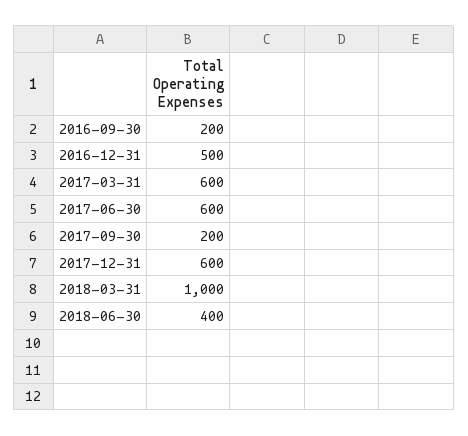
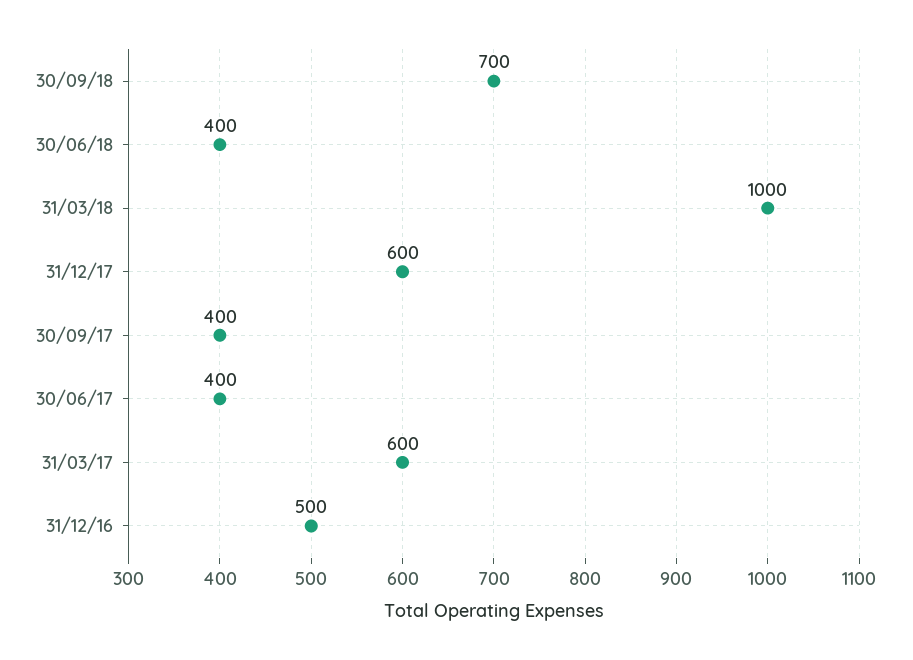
2016-09-30: 200 -> none
2017-06-30: 600 -> 400
2017-09-30: 200 -> 400
30/09/18: none -> 700

